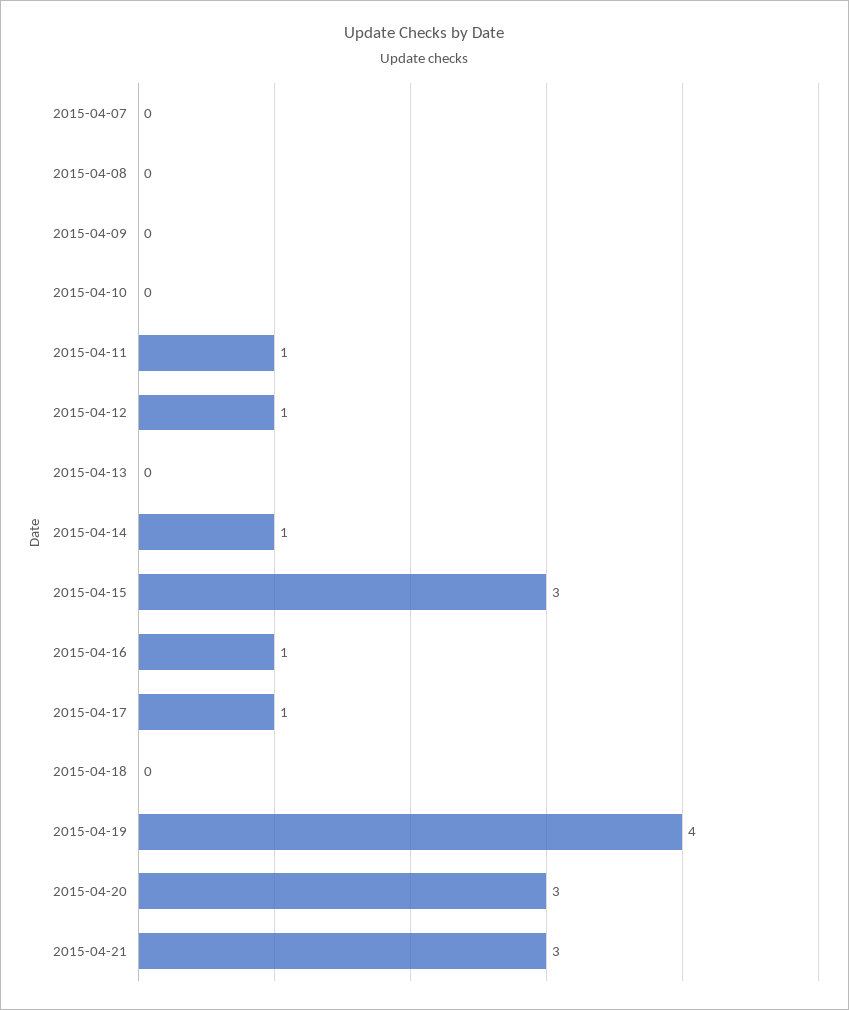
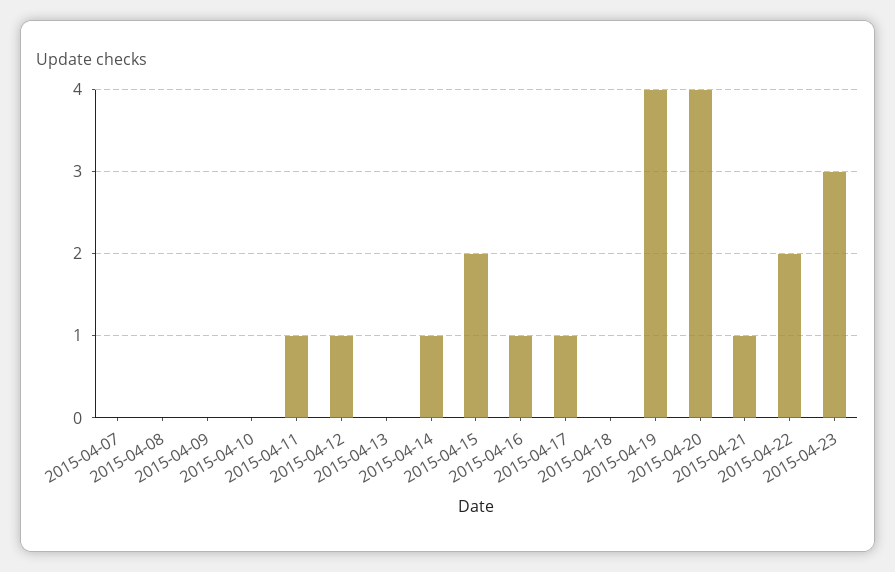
2015-04-15: 3 -> 2
2015-04-20: 3 -> 4
2015-04-21: 3 -> 1
2015-04-22: none -> 2
2015-04-23: none -> 3

